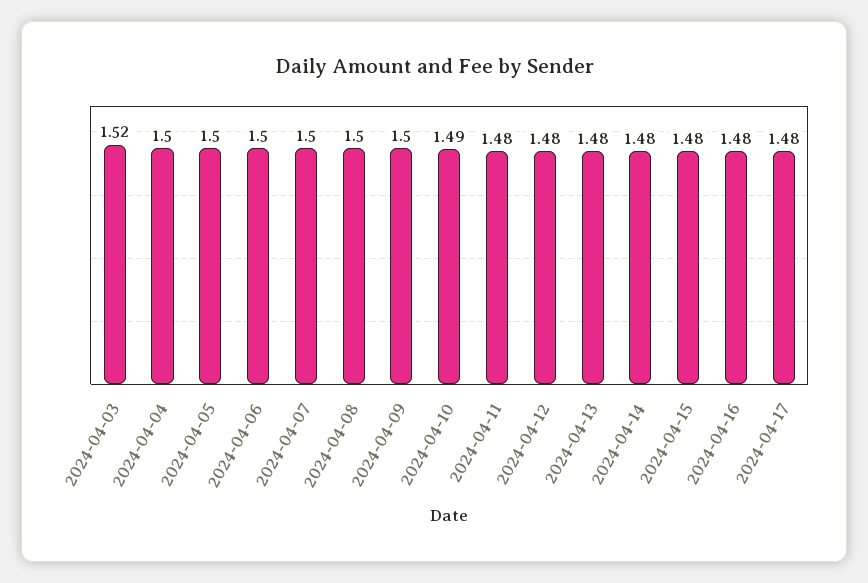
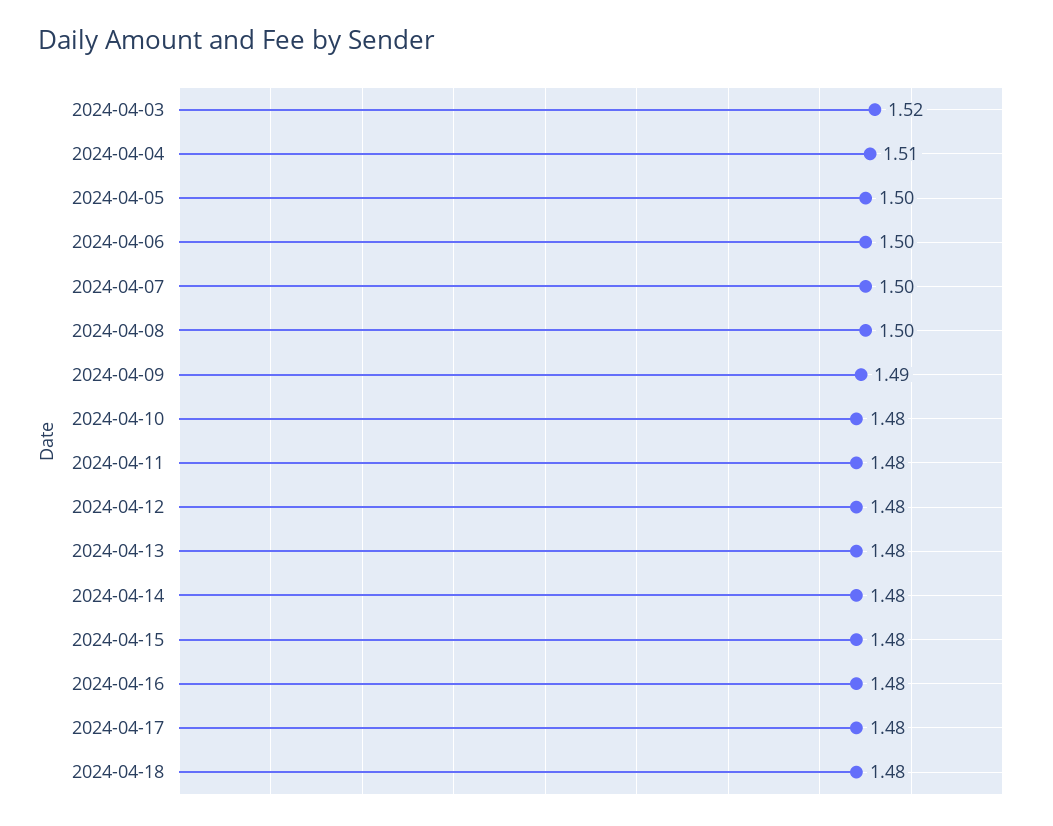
2024-04-04: 1.5 -> 1.51
2024-04-09: 1.5 -> 1.49
2024-04-10: 1.49 -> 1.48
2024-04-18: none -> 1.48

